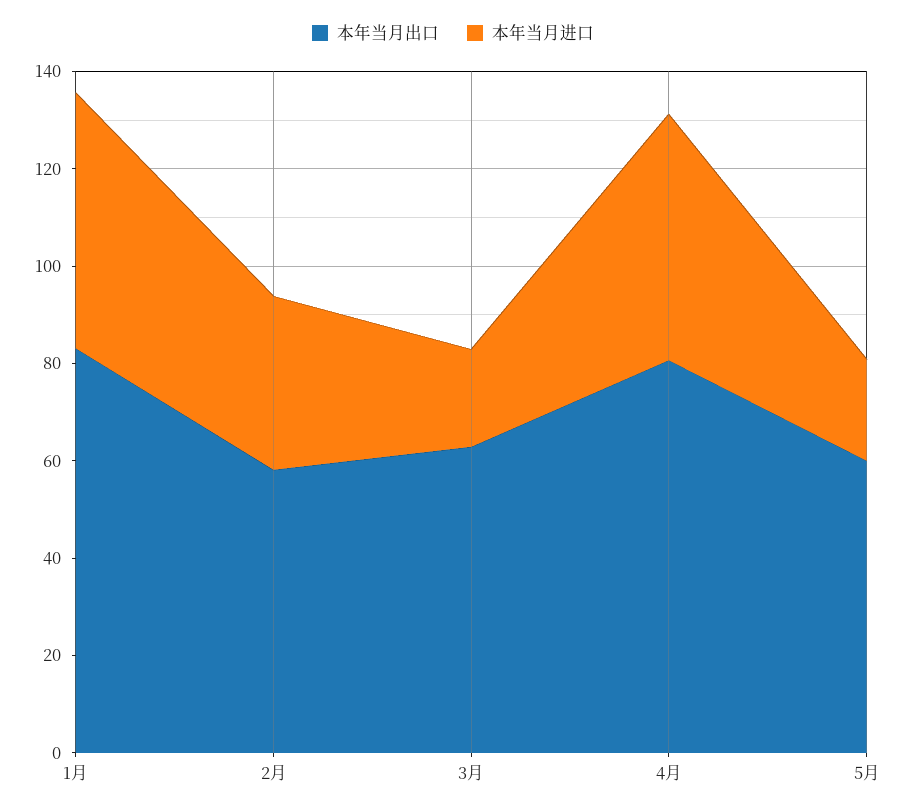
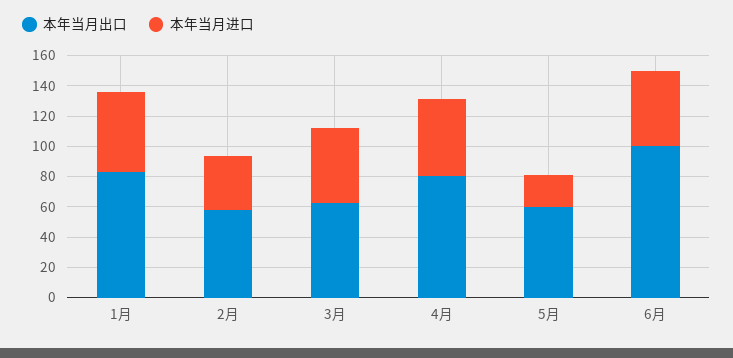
本年当月进口, 3月: 20 -> 50
本年当月出口, 6月: none -> 100
本年当月进口, 6月: none -> 50

